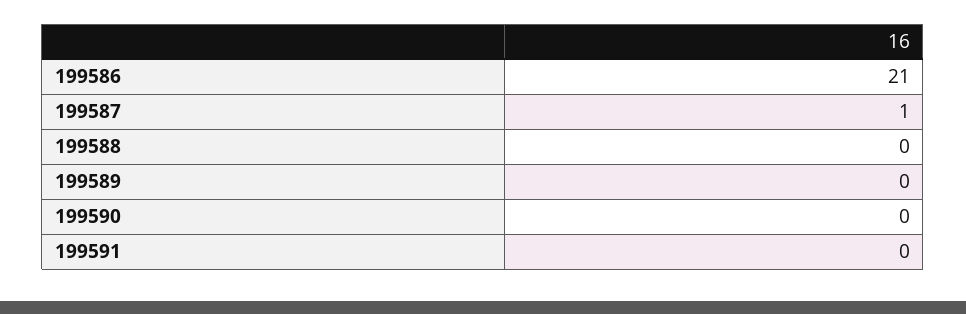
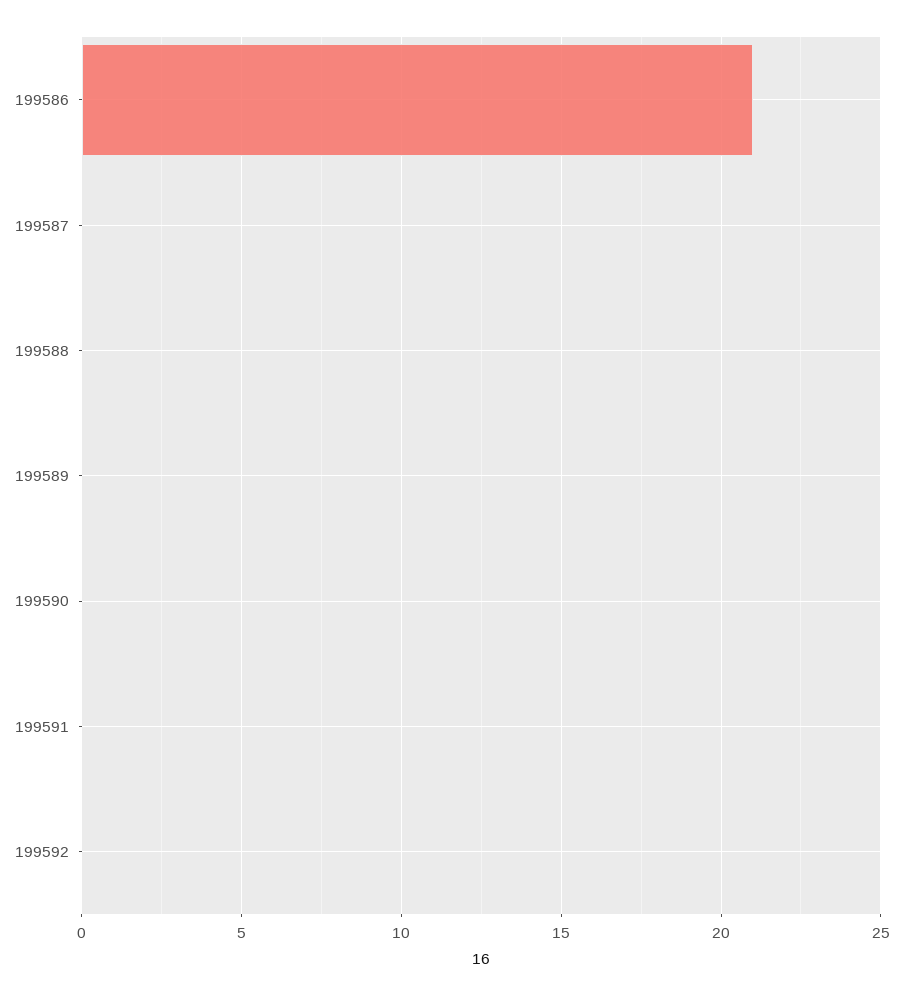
199587: 1 -> 0
199592: none -> 0

